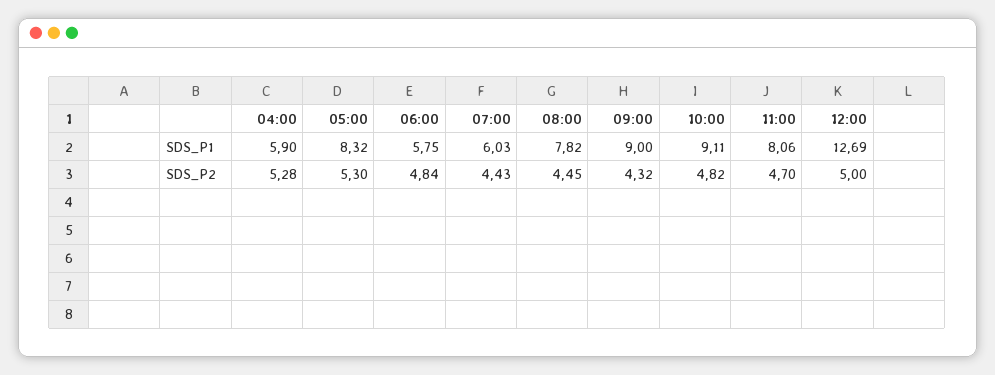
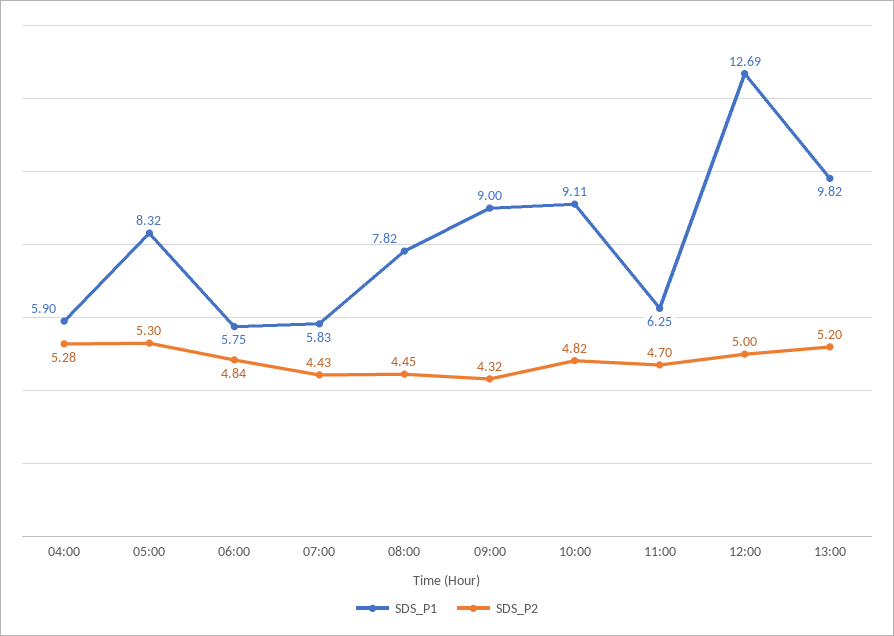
SDS_P1, 07:00: 6.03 -> 5.83
SDS_P1, 11:00: 8.06 -> 6.25
SDS_P1, 13:00: none -> 9.82
SDS_P2, 13:00: none -> 5.2

